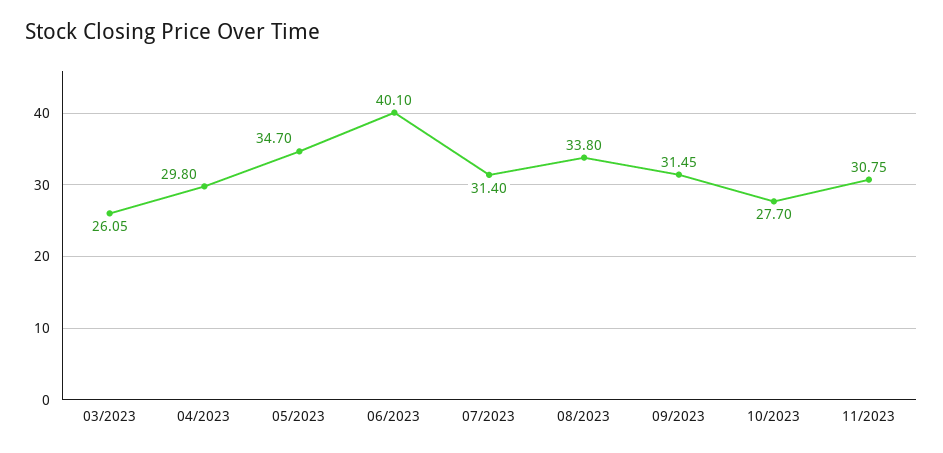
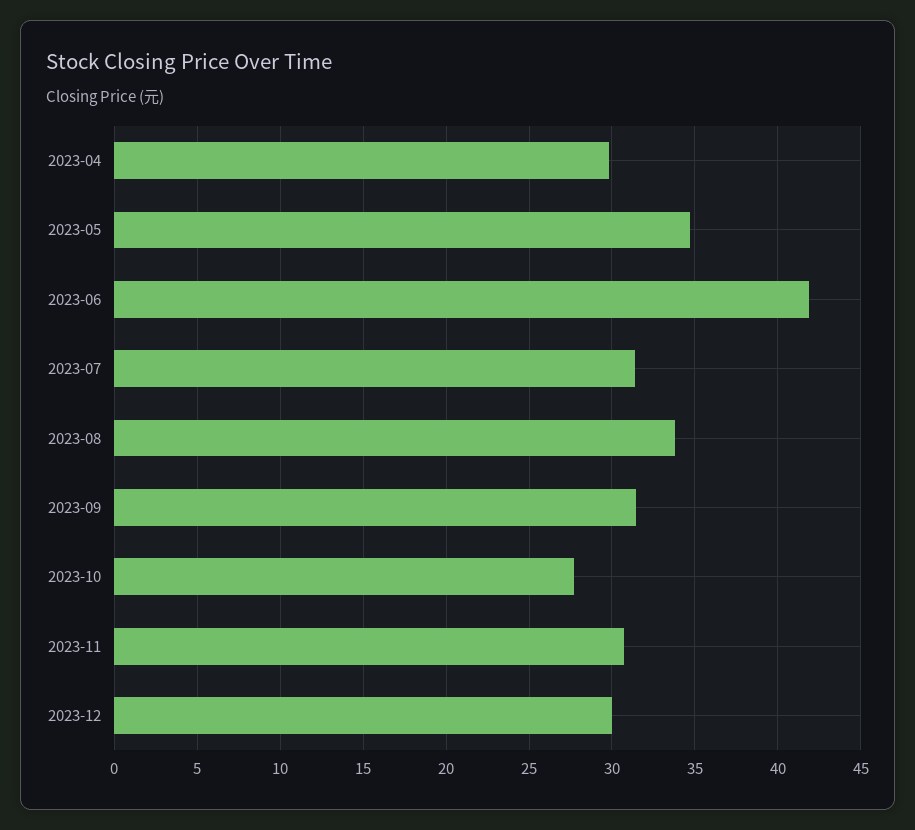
03/2023: 26.05 -> none
06/2023: 40.1 -> 42
2023-12: none -> 30

